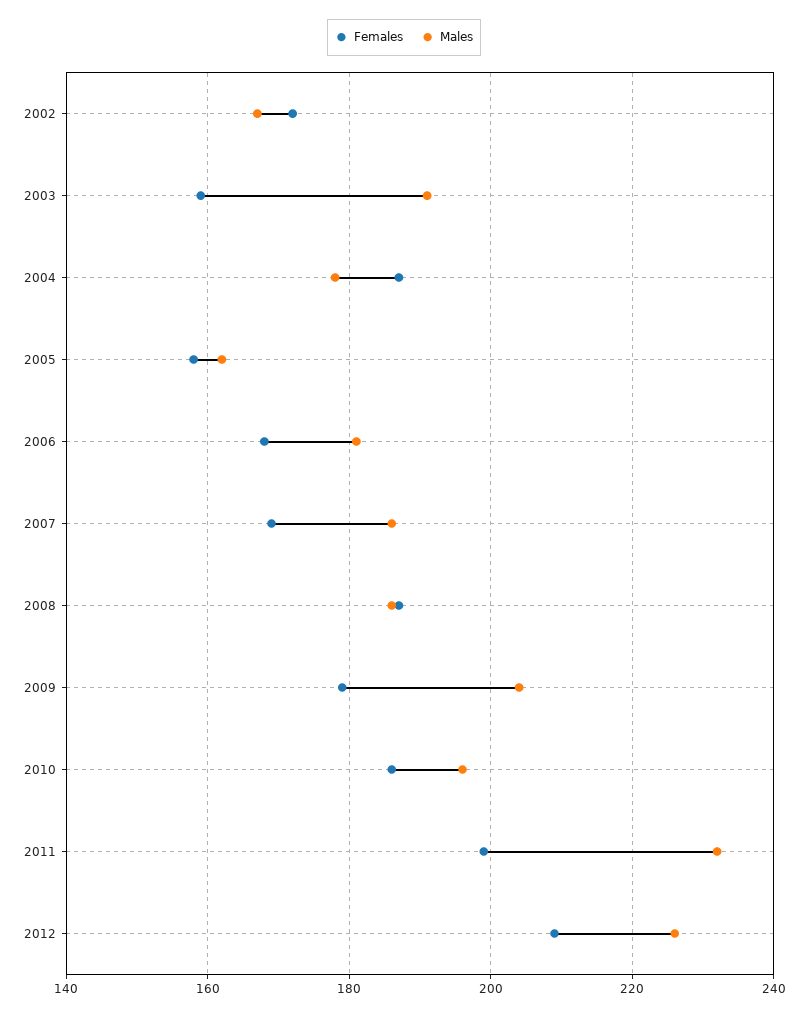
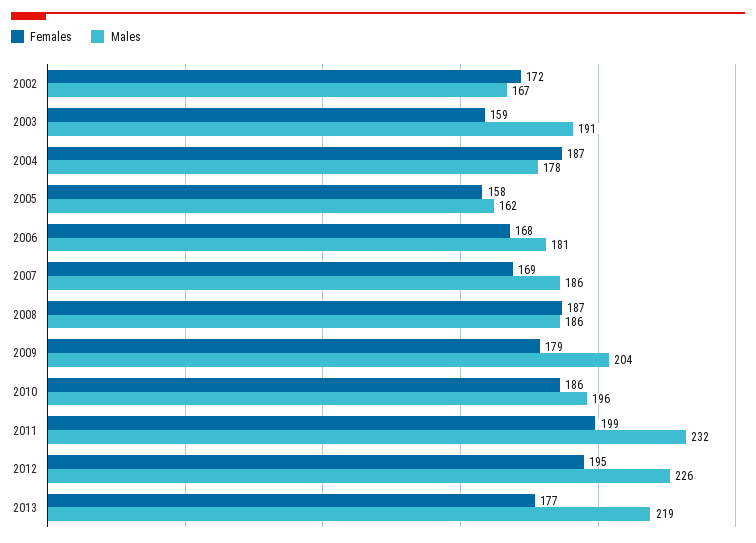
Females, 2012: 210 -> 195
Females, 2013: none -> 177
Males, 2013: none -> 219

